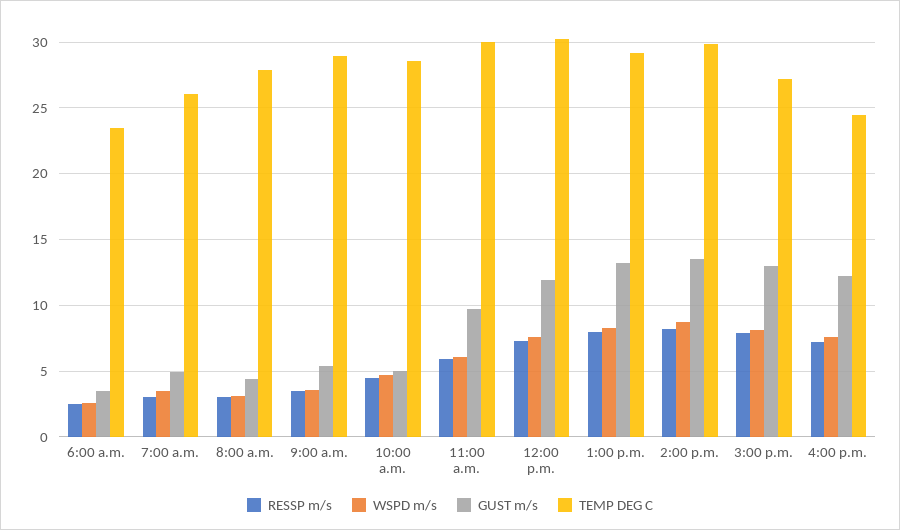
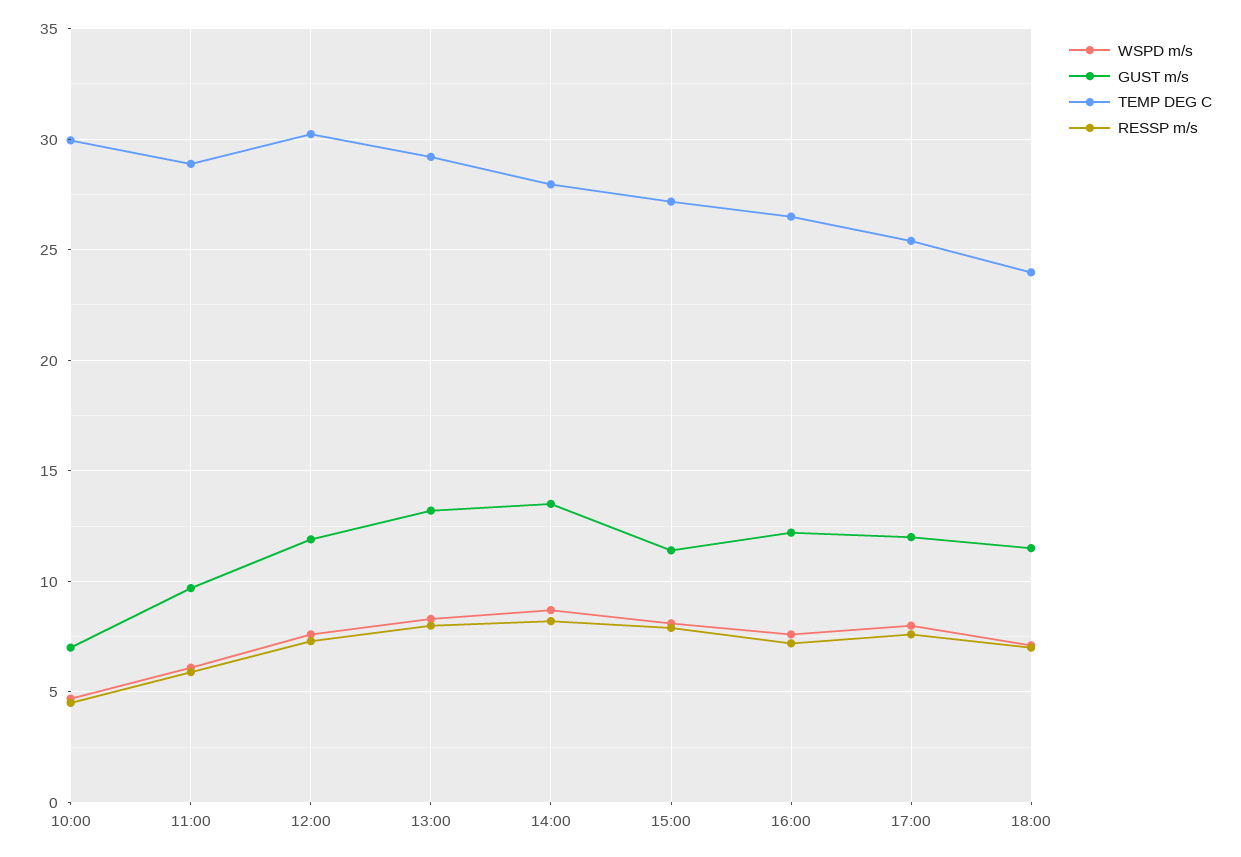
RESSP m/s, 6:00 a.m.: 2.5 -> none
WSPD m/s, 6:00 a.m.: 2.5 -> none
GUST m/s, 6:00 a.m.: 3.5 -> none
TEMP DEG C, 6:00 a.m.: 23.5 -> none
RESSP m/s, 7:00 a.m.: 3 -> none
WSPD m/s, 7:00 a.m.: 3.5 -> none
GUST m/s, 7:00 a.m.: 5 -> none
TEMP DEG C, 7:00 a.m.: 26 -> none
RESSP m/s, 8:00 a.m.: 3 -> none
WSPD m/s, 8:00 a.m.: 3 -> none
GUST m/s, 8:00 a.m.: 4.5 -> none
TEMP DEG C, 8:00 a.m.: 28 -> none
RESSP m/s, 9:00 a.m.: 3.5 -> none
WSPD m/s, 9:00 a.m.: 3.5 -> none
GUST m/s, 9:00 a.m.: 5.5 -> none
TEMP DEG C, 9:00 a.m.: 29 -> none
GUST m/s, 10:00 a.m.: 5 -> 7
TEMP DEG C, 10:00 a.m.: 28.5 -> 30
TEMP DEG C, 11:00 a.m.: 30 -> 29
TEMP DEG C, 2:00 p.m.: 30 -> 28
GUST m/s, 3:00 p.m.: 13 -> 11.5
TEMP DEG C, 4:00 p.m.: 24.5 -> 26.5
WSPD m/s, 17:00: none -> 8
GUST m/s, 17:00: none -> 12
TEMP DEG C, 17:00: none -> 25.5
RESSP m/s, 17:00: none -> 7.5
WSPD m/s, 18:00: none -> 7
GUST m/s, 18:00: none -> 11.5
TEMP DEG C, 18:00: none -> 24
RESSP m/s, 18:00: none -> 7

